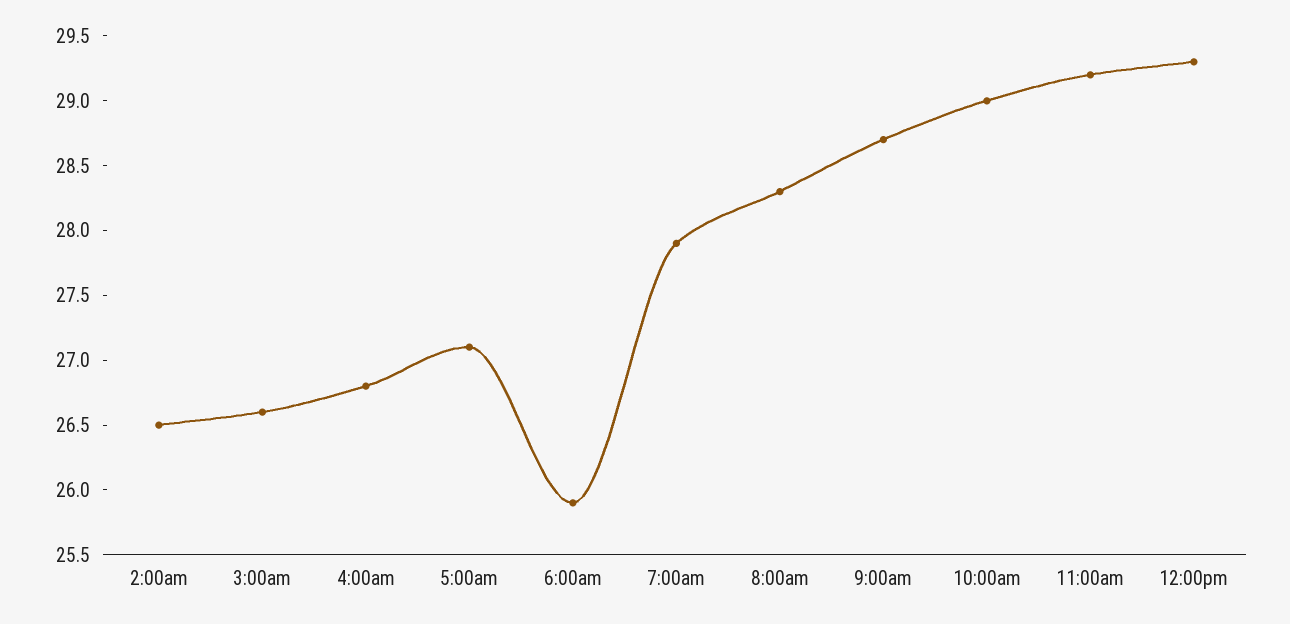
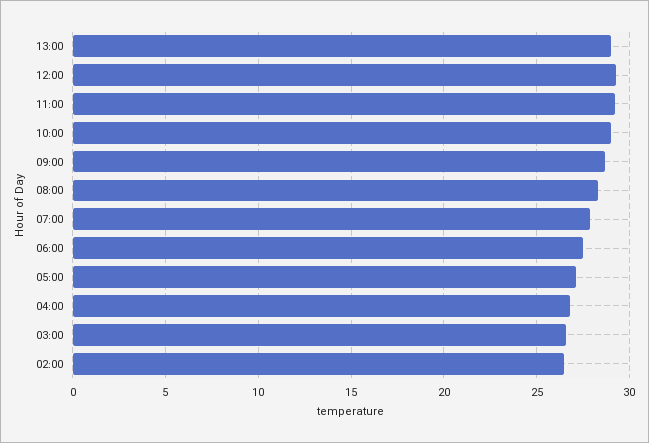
6:00am: 25.9 -> 27.5
13:00: none -> 29

